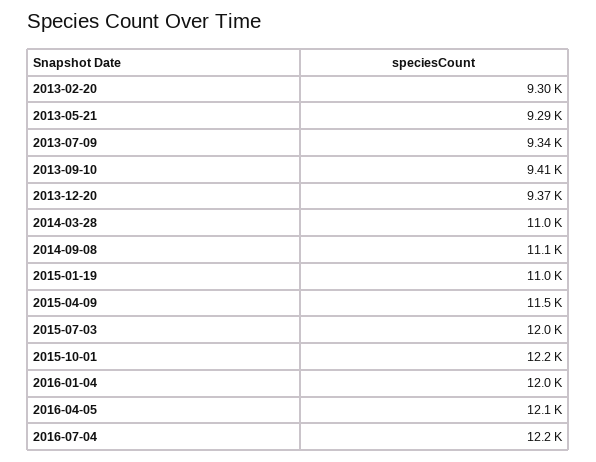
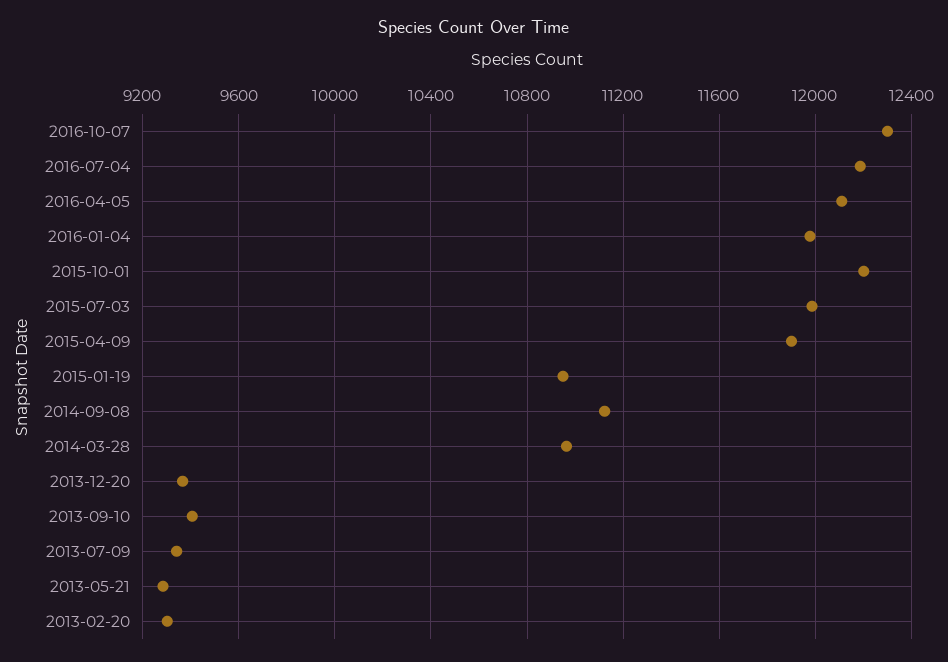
2015-04-09: 11500 -> 11900
2016-10-07: none -> 12300

